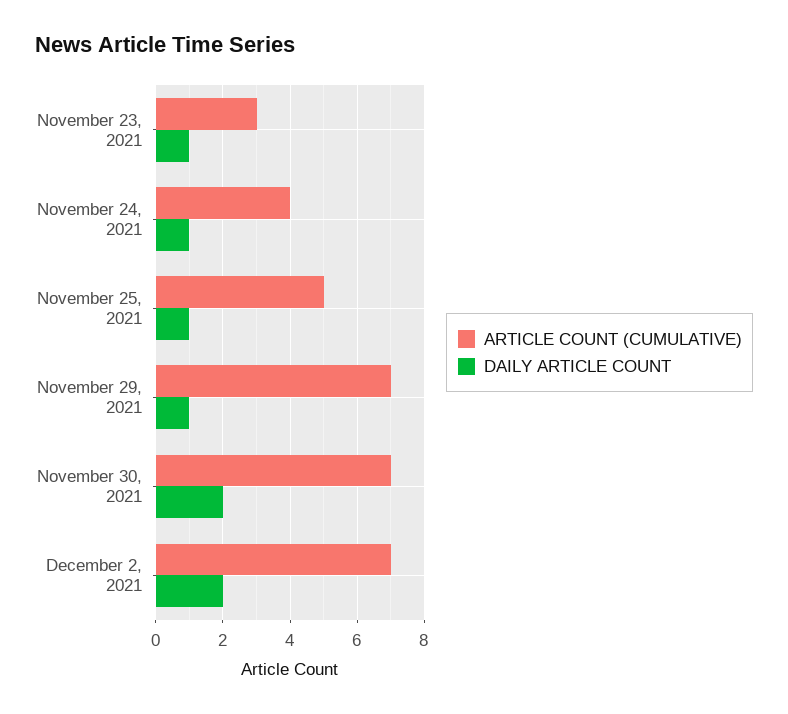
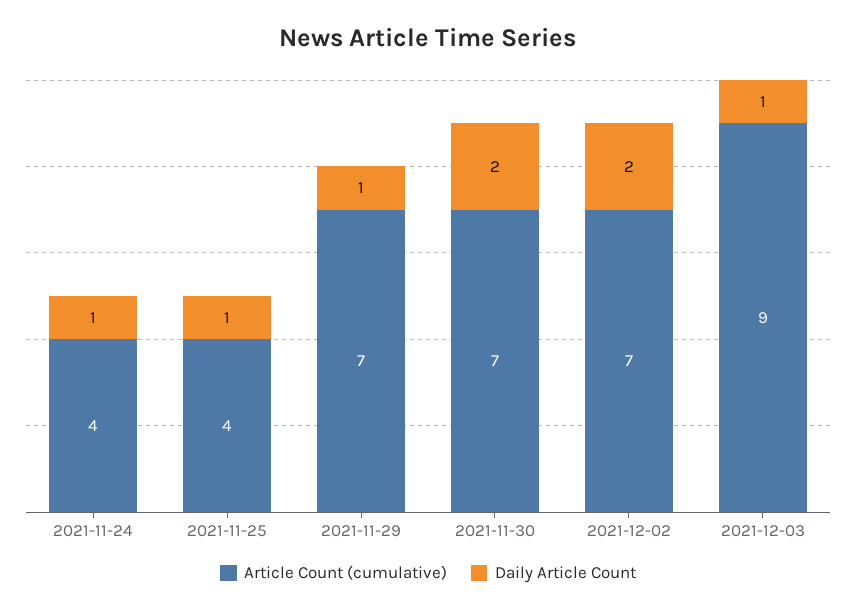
ARTICLE COUNT (CUMULATIVE), November 23, 2021: 3 -> none
DAILY ARTICLE COUNT, November 23, 2021: 1 -> none
ARTICLE COUNT (CUMULATIVE), November 25, 2021: 5 -> 4
ARTICLE COUNT (CUMULATIVE), 2021-12-03: none -> 9
DAILY ARTICLE COUNT, 2021-12-03: none -> 1

